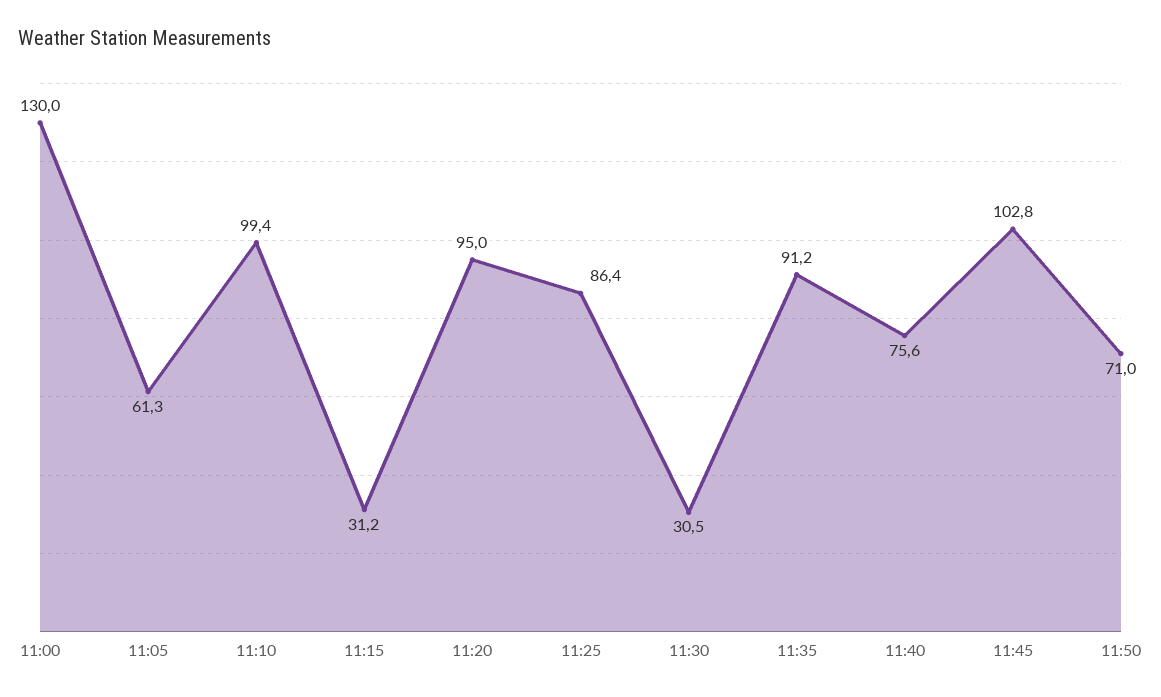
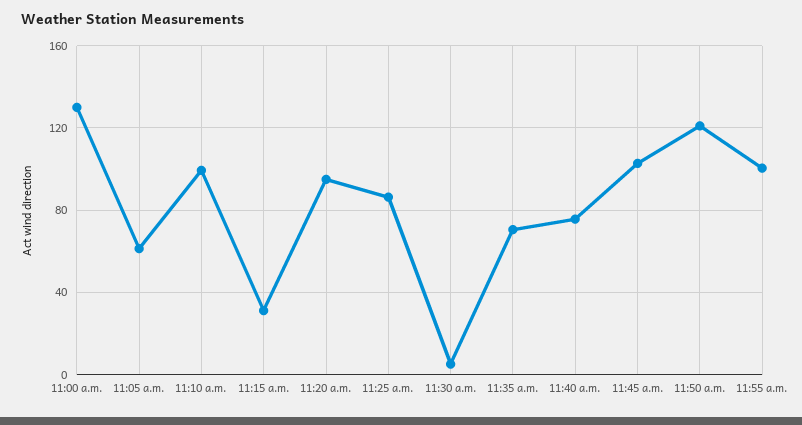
11:30: 30.5 -> 5
11:35: 91.2 -> 70
11:50: 71 -> 120
11:55 a.m.: none -> 100

